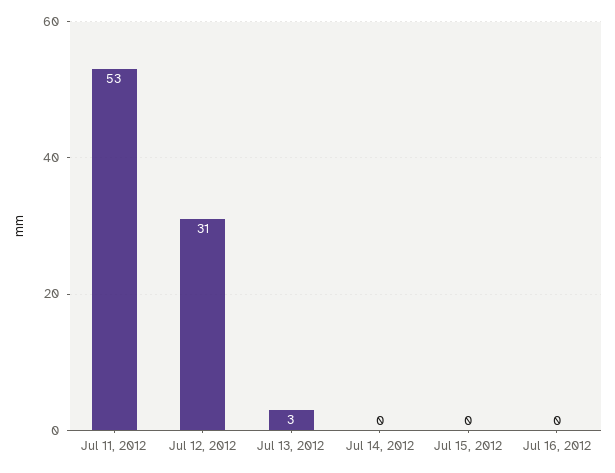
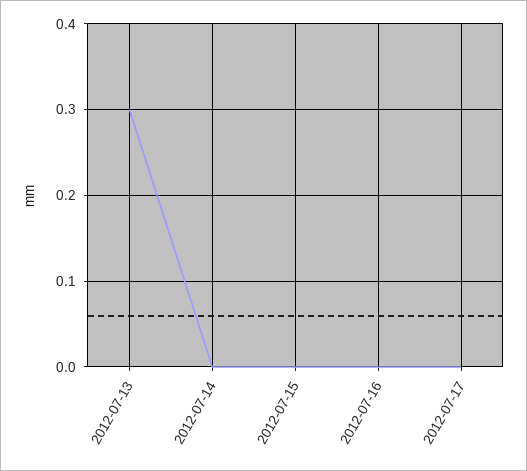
Jul 11, 2012: 53 -> none
Jul 12, 2012: 31 -> none
Jul 13, 2012: 3 -> 0.3
2012-07-17: none -> 0

